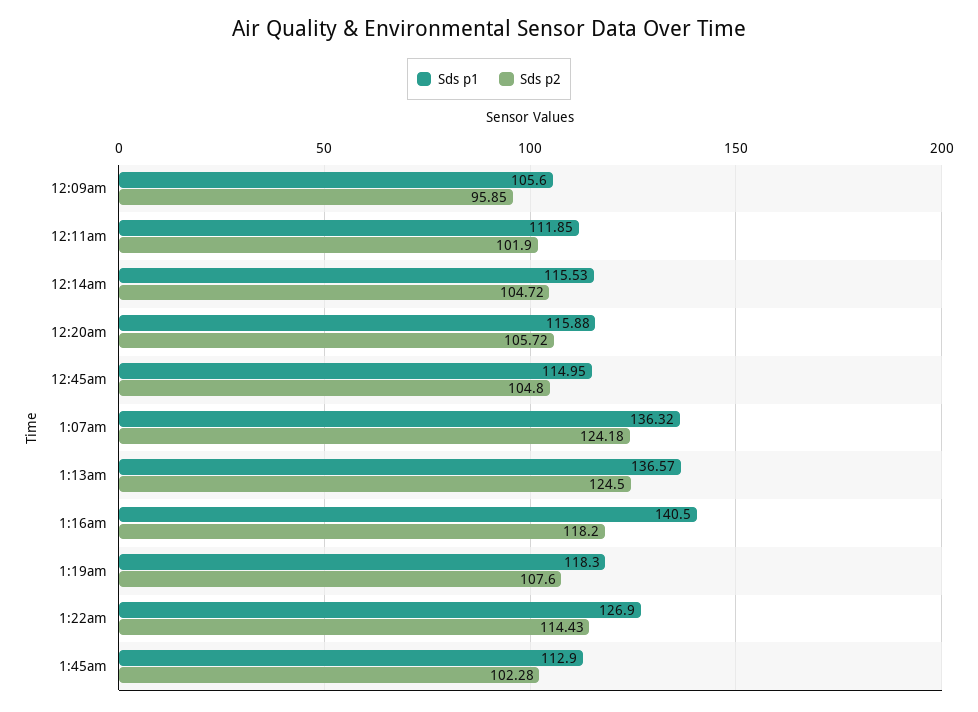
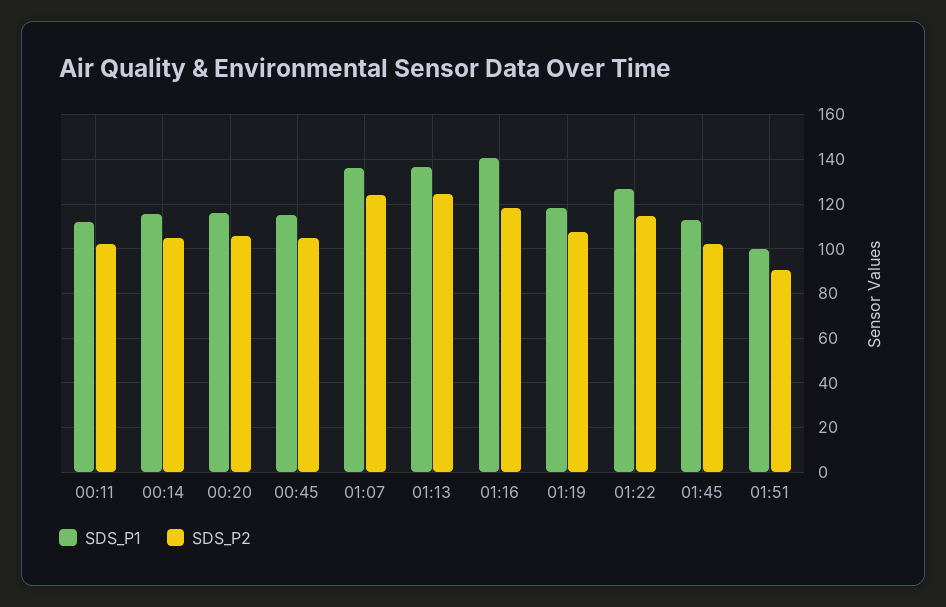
Sds p1, 12:09am: 105.6 -> none
Sds p2, 12:09am: 95.85 -> none
Sds p1, 01:51: none -> 100
Sds p2, 01:51: none -> 90

